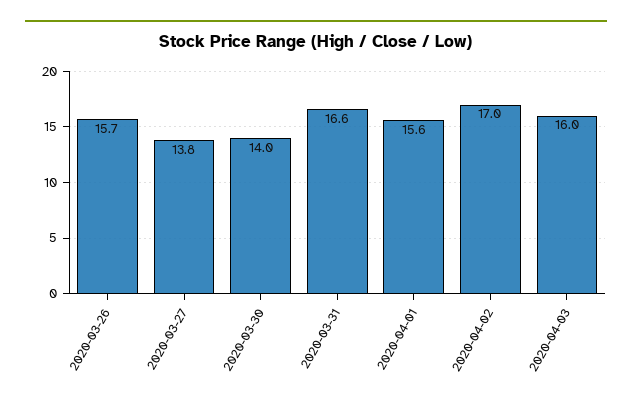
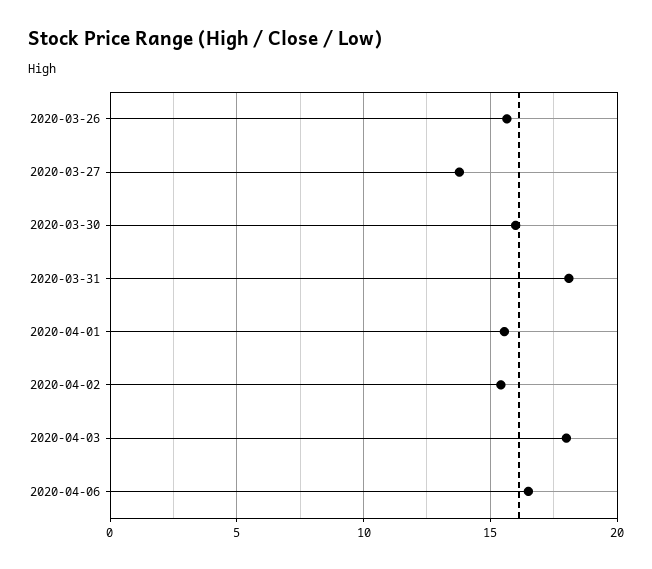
2020-03-30: 14 -> 16
2020-03-31: 16.6 -> 18
2020-04-02: 17 -> 15.5
2020-04-03: 16 -> 18
2020-04-06: none -> 16.5

